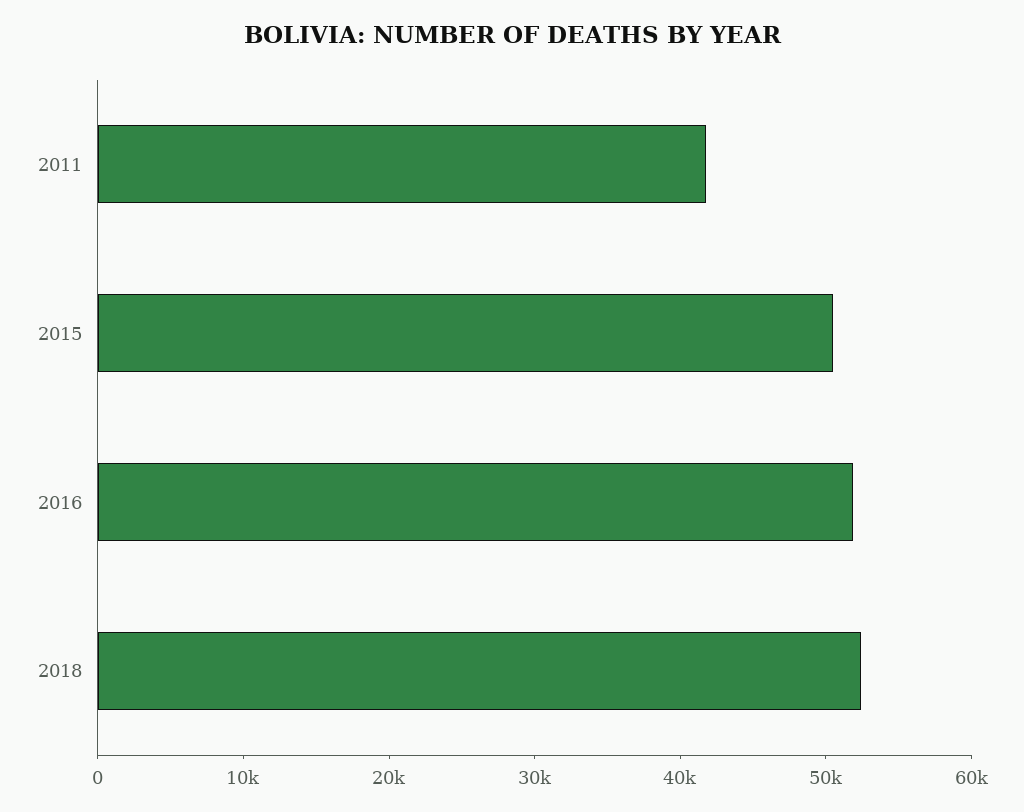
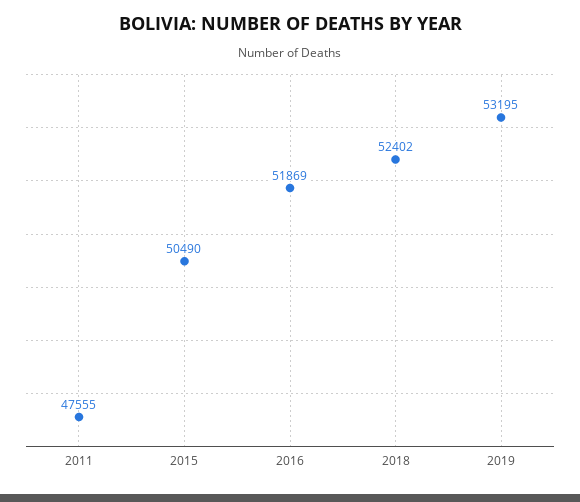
2011: 42000 -> 47555
2019: none -> 53195

